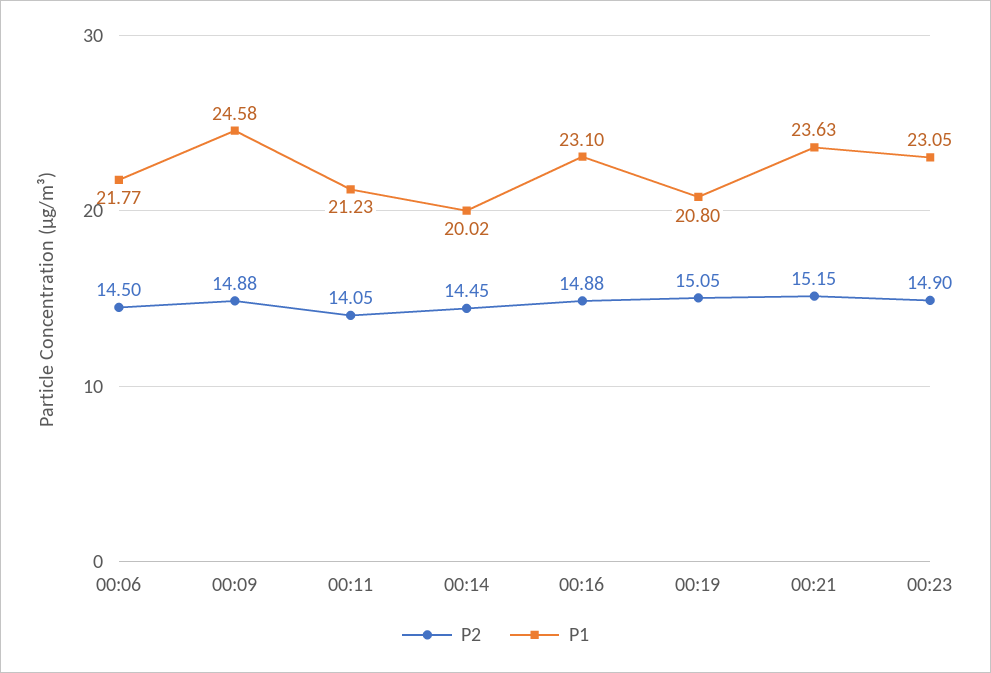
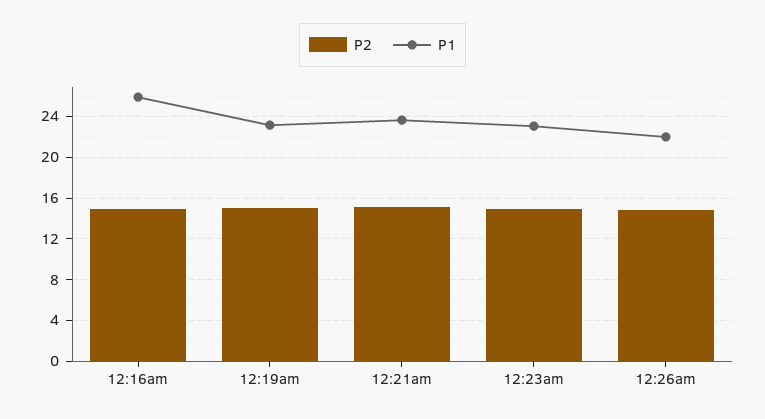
P2, 00:06: 14.5 -> none
P1, 00:06: 21.77 -> none
P2, 00:09: 14.88 -> none
P1, 00:09: 24.58 -> none
P2, 00:11: 14.05 -> none
P1, 00:11: 21.23 -> none
P2, 00:14: 14.45 -> none
P1, 00:14: 20.02 -> none
P1, 00:16: 23.1 -> 26
P1, 00:19: 20.8 -> 23
P2, 12:26am: none -> 15
P1, 12:26am: none -> 22

